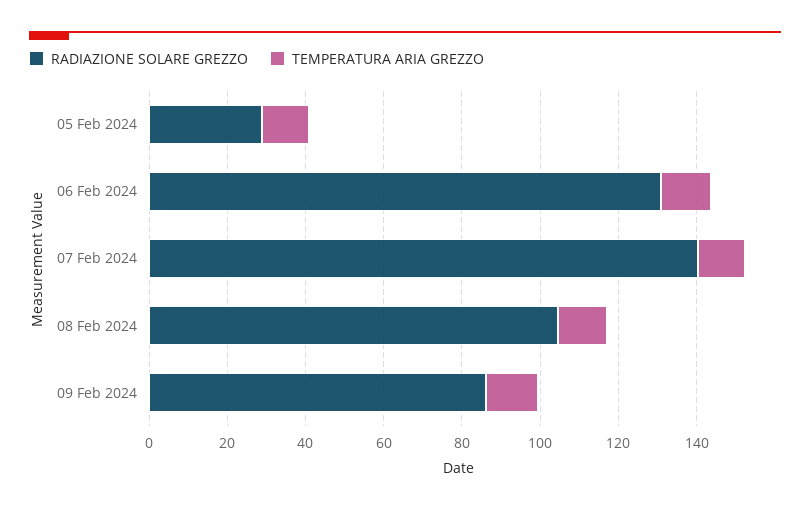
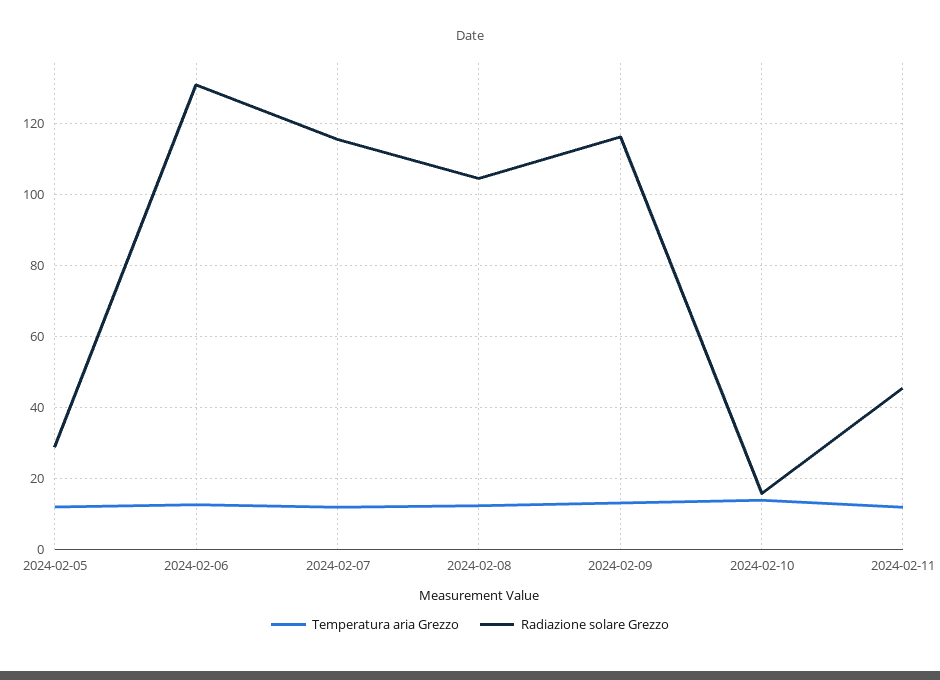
RADIAZIONE SOLARE GREZZO, 07 Feb 2024: 140 -> 116
RADIAZIONE SOLARE GREZZO, 09 Feb 2024: 85 -> 116
TEMPERATURA ARIA GREZZO, 2024-02-10: none -> 14
RADIAZIONE SOLARE GREZZO, 2024-02-10: none -> 16
TEMPERATURA ARIA GREZZO, 2024-02-11: none -> 12
RADIAZIONE SOLARE GREZZO, 2024-02-11: none -> 46

